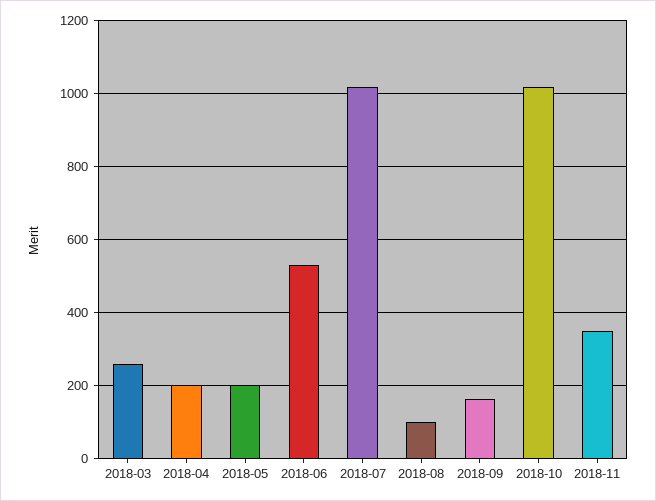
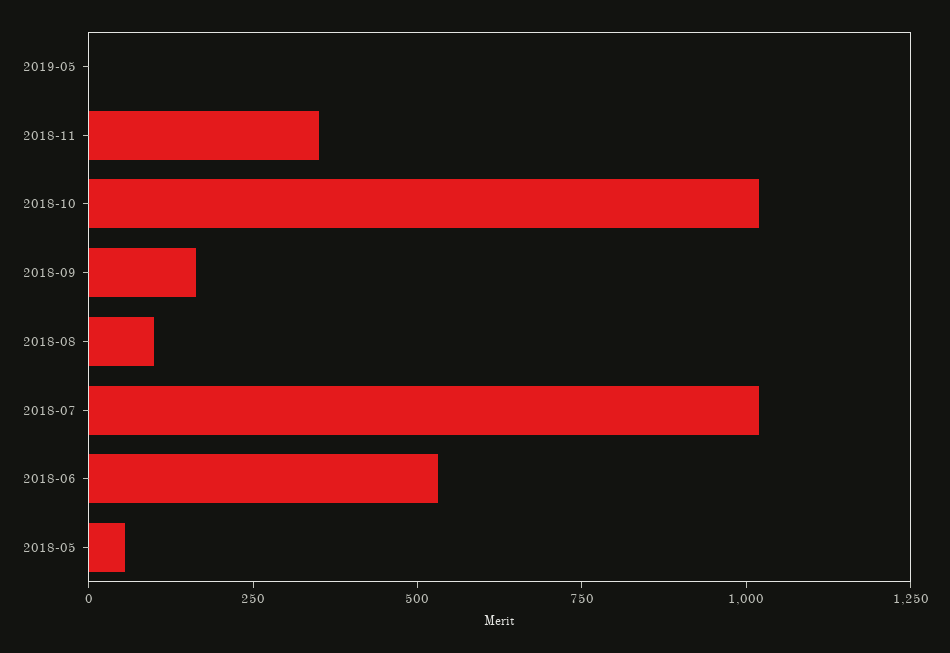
2018-03: 260 -> none
2018-04: 200 -> none
2018-05: 200 -> 50
2019-05: none -> 0

